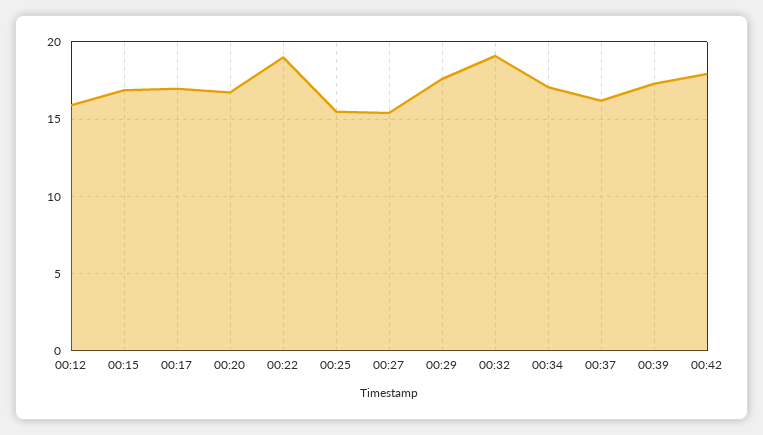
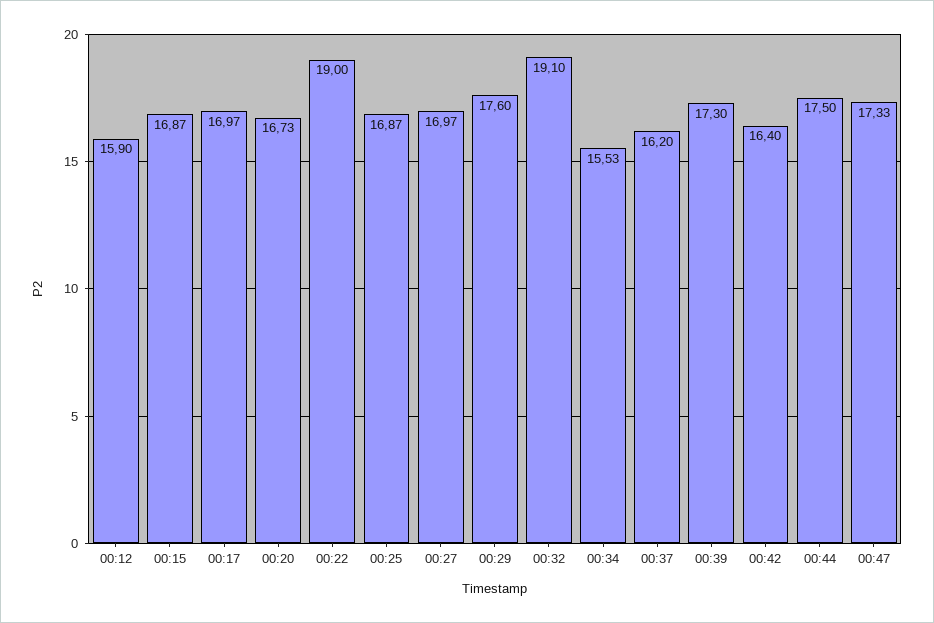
00:25: 15.5 -> 16.87
00:27: 15.5 -> 16.97
00:34: 17 -> 15.53
00:42: 18 -> 16.4
00:44: none -> 17.5
00:47: none -> 17.33

